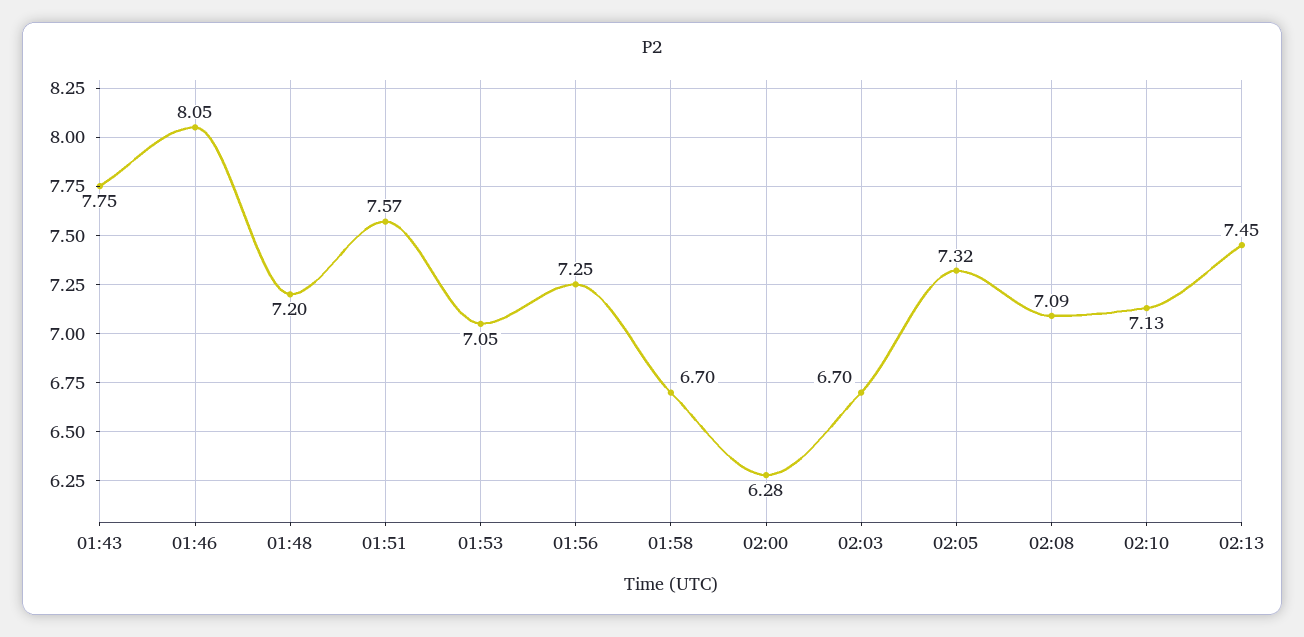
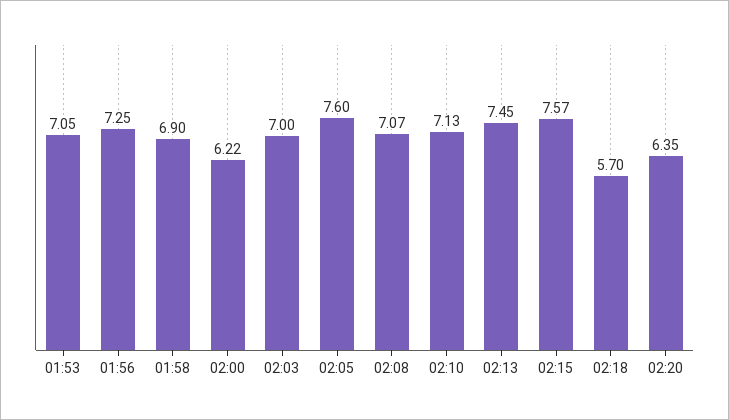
01:43: 7.75 -> none
01:46: 8.05 -> none
01:48: 7.2 -> none
01:51: 7.57 -> none
01:58: 6.7 -> 6.9
02:00: 6.28 -> 6.22
02:03: 6.7 -> 7
02:05: 7.32 -> 7.6
02:08: 7.09 -> 7.07
02:15: none -> 7.57
02:18: none -> 5.7
02:20: none -> 6.35

